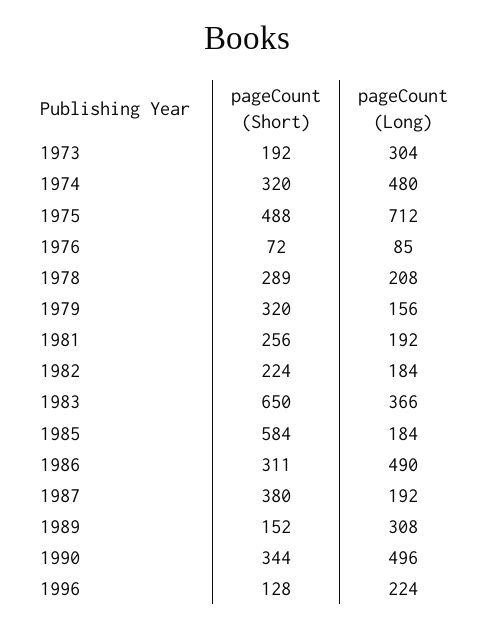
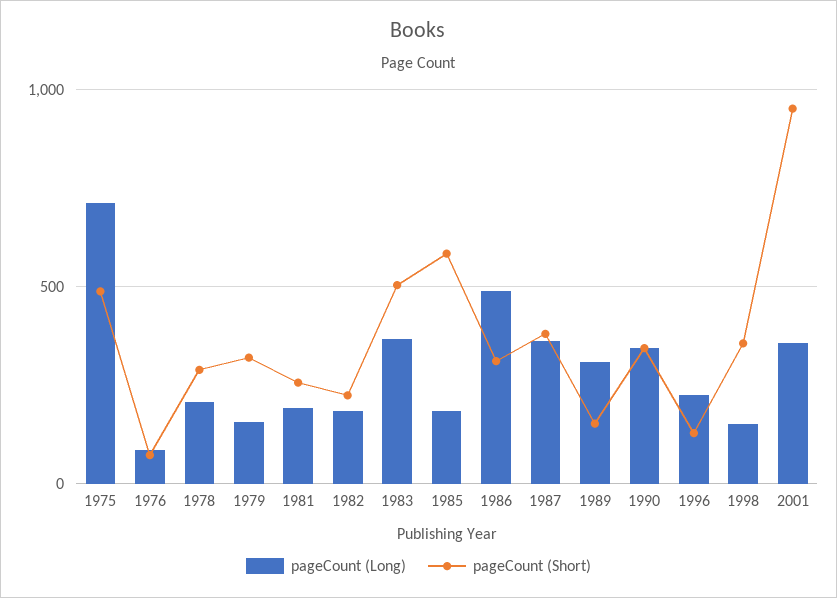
pageCount (Short), 1973: 192 -> none
pageCount (Long), 1973: 304 -> none
pageCount (Short), 1974: 320 -> none
pageCount (Long), 1974: 480 -> none
pageCount (Short), 1983: 650 -> 500
pageCount (Long), 1987: 192 -> 350
pageCount (Long), 1990: 496 -> 350
pageCount (Long), 1998: none -> 150
pageCount (Short), 1998: none -> 350
pageCount (Long), 2001: none -> 350
pageCount (Short), 2001: none -> 950

